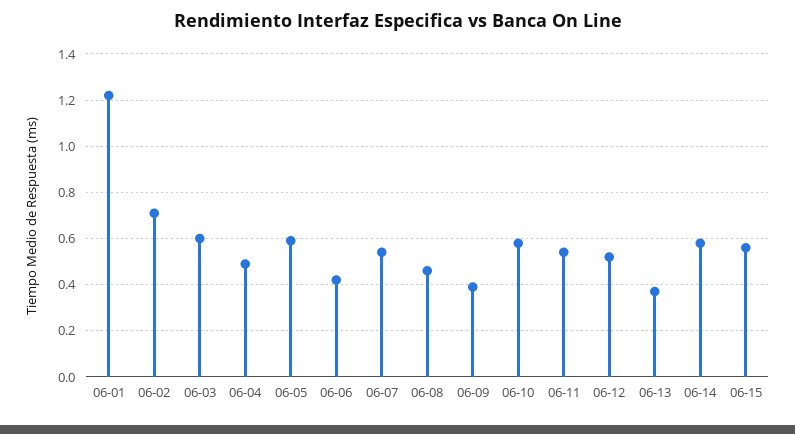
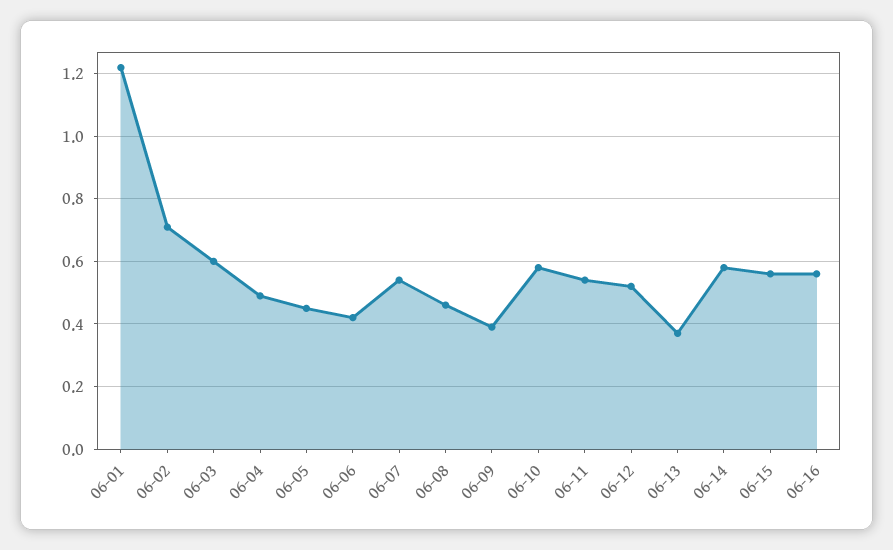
06-05: 0.6 -> 0.45
06-16: none -> 0.55

